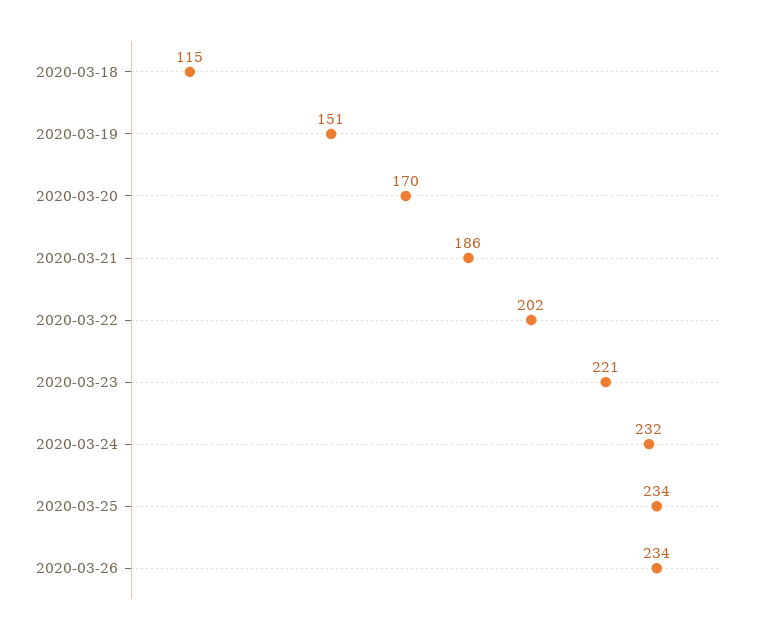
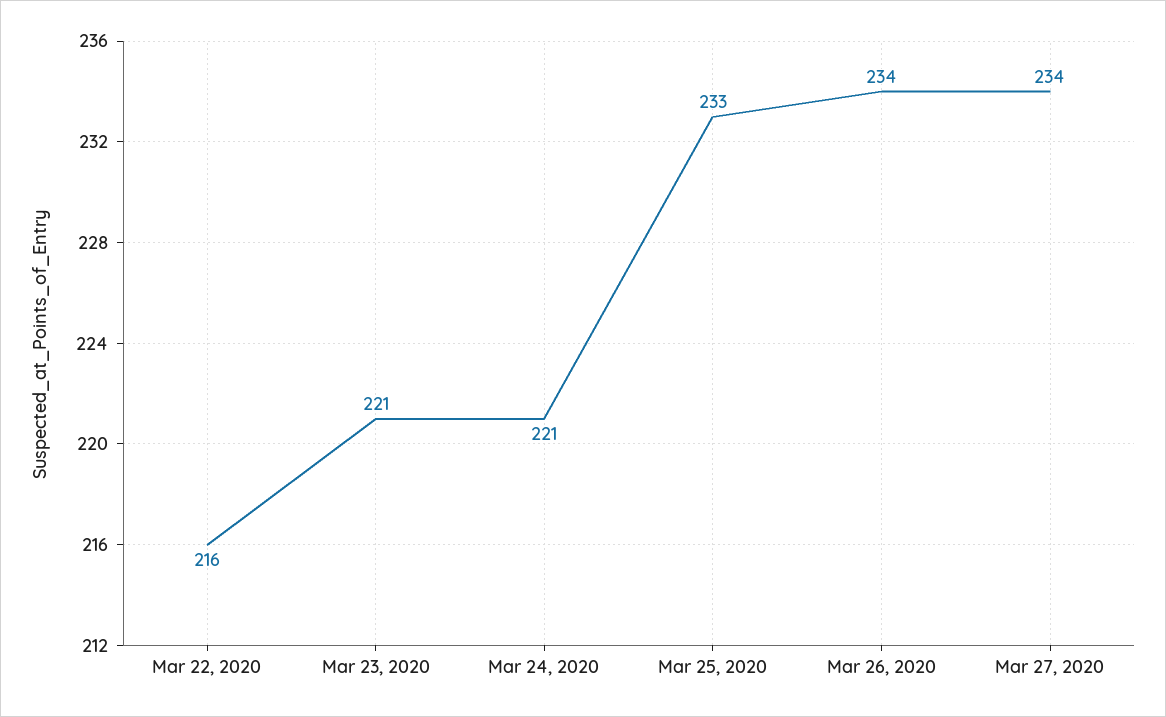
2020-03-18: 115 -> none
2020-03-19: 151 -> none
2020-03-20: 170 -> none
2020-03-21: 186 -> none
2020-03-22: 202 -> 216
2020-03-24: 232 -> 221
2020-03-25: 234 -> 233
Mar 27, 2020: none -> 234

